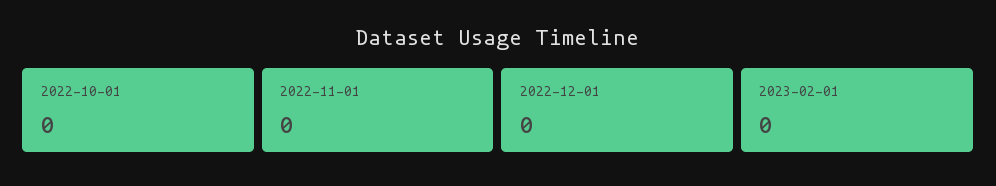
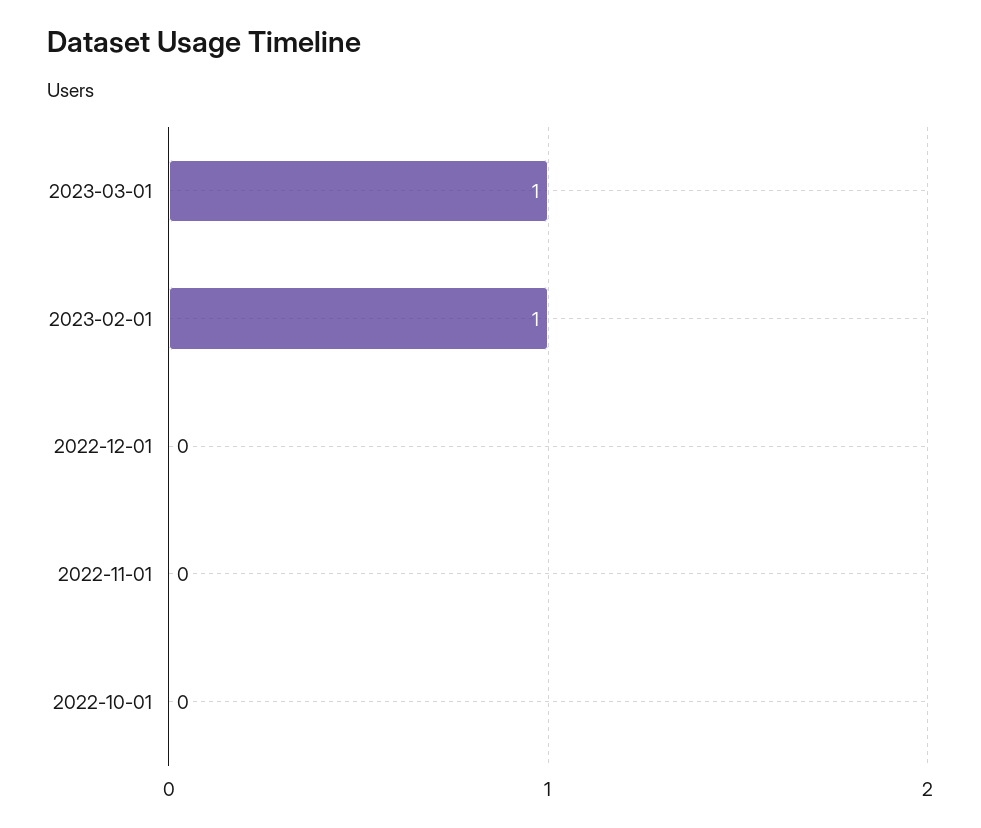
2023-02-01: 0 -> 1
2023-03-01: none -> 1

